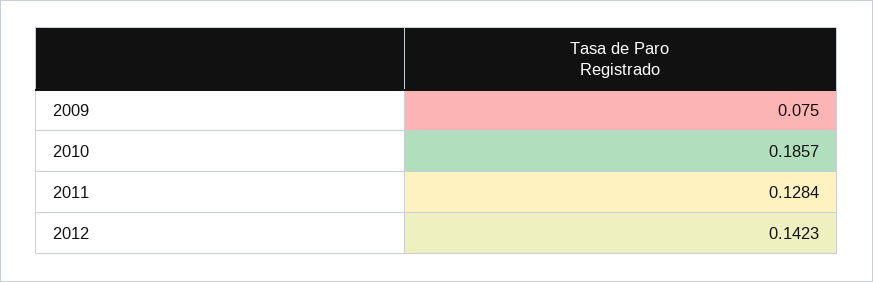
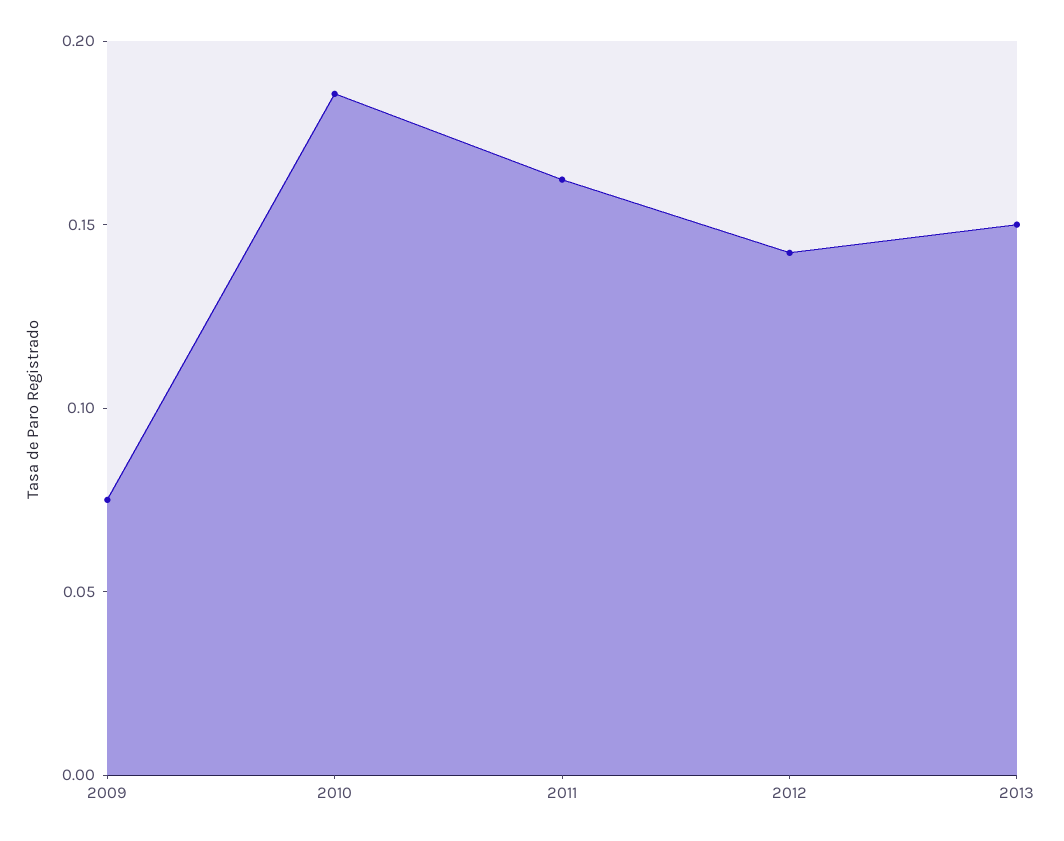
2011: 0.1284 -> 0.16
2013: none -> 0.15

